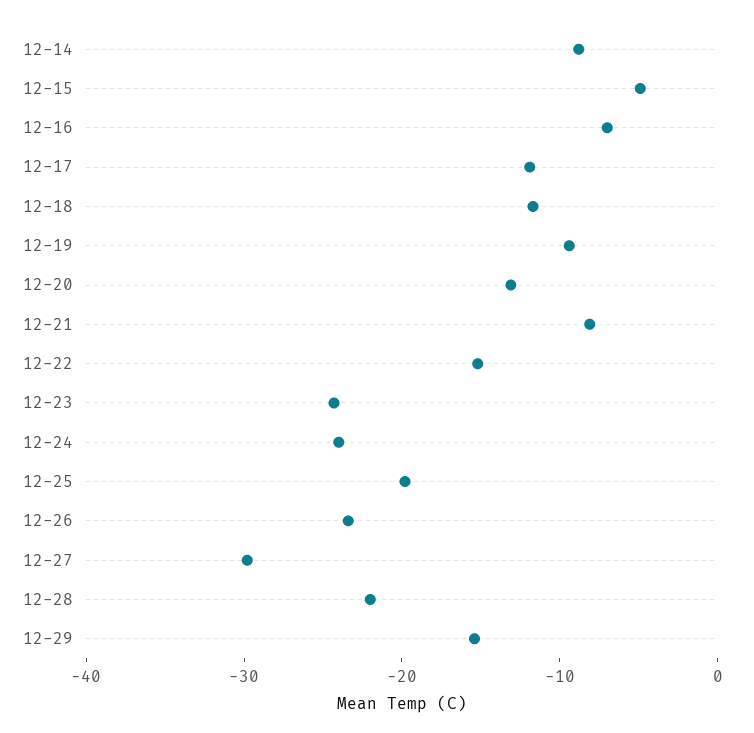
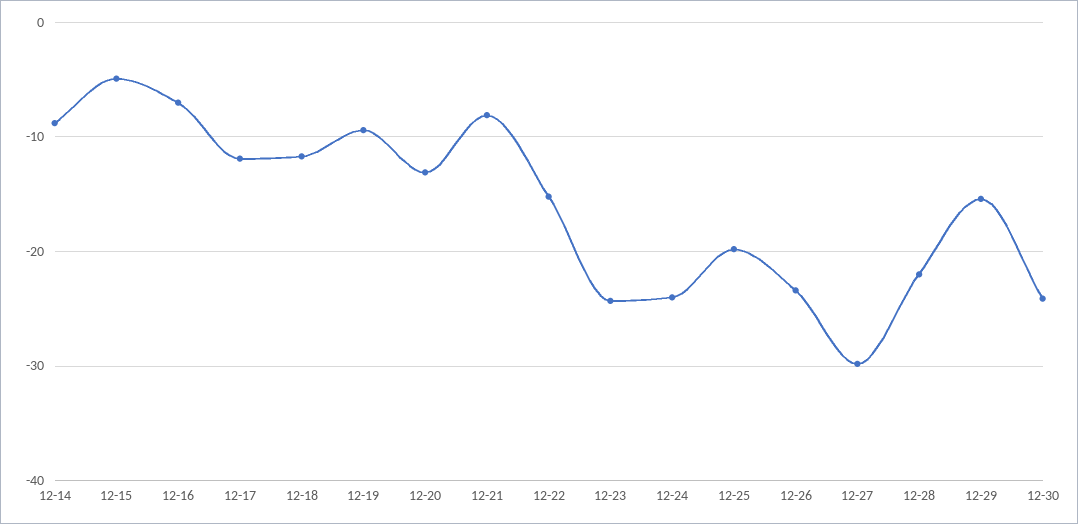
12-30: none -> -24

